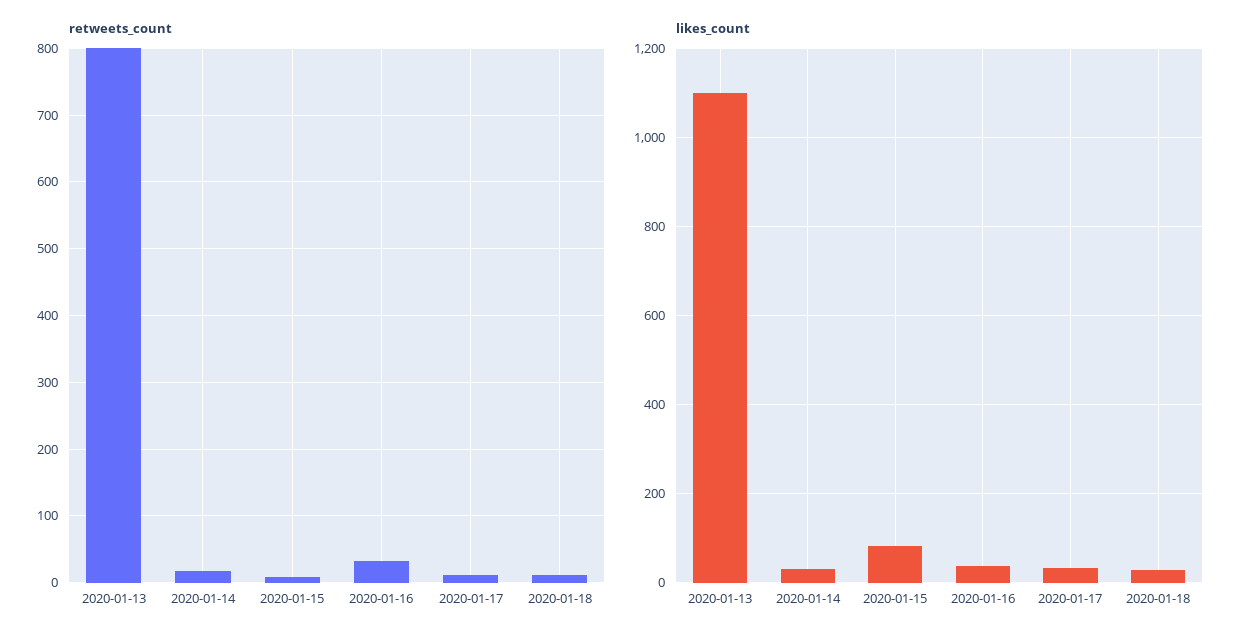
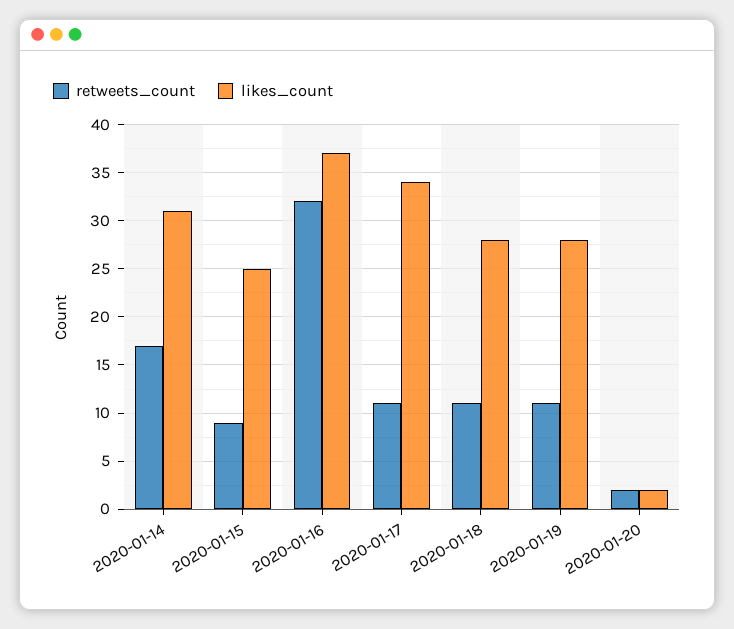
retweets_count, 2020-01-13: 800 -> none
likes_count, 2020-01-13: 1100 -> none
likes_count, 2020-01-15: 80 -> 25
retweets_count, 2020-01-19: none -> 11
likes_count, 2020-01-19: none -> 28
retweets_count, 2020-01-20: none -> 2
likes_count, 2020-01-20: none -> 2

